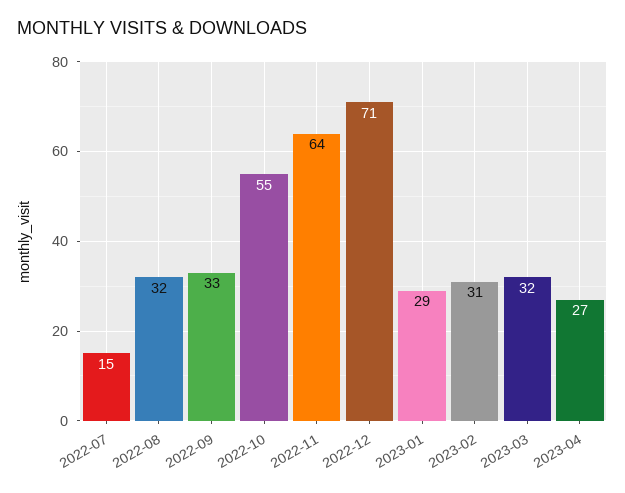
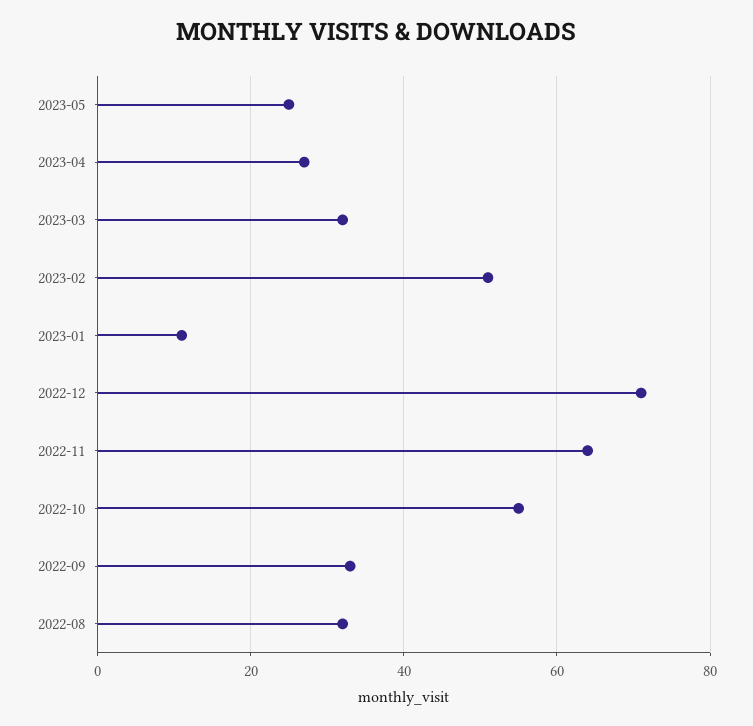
2022-07: 15 -> none
2023-01: 29 -> 10
2023-02: 31 -> 50
2023-05: none -> 25

